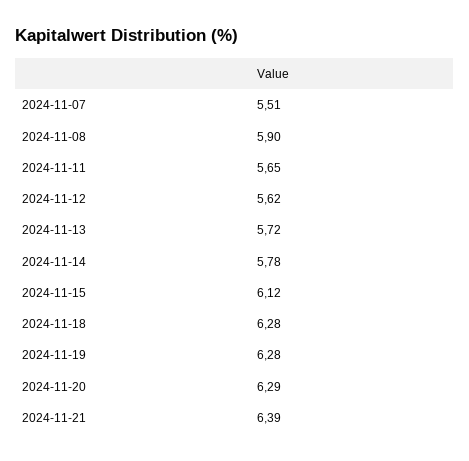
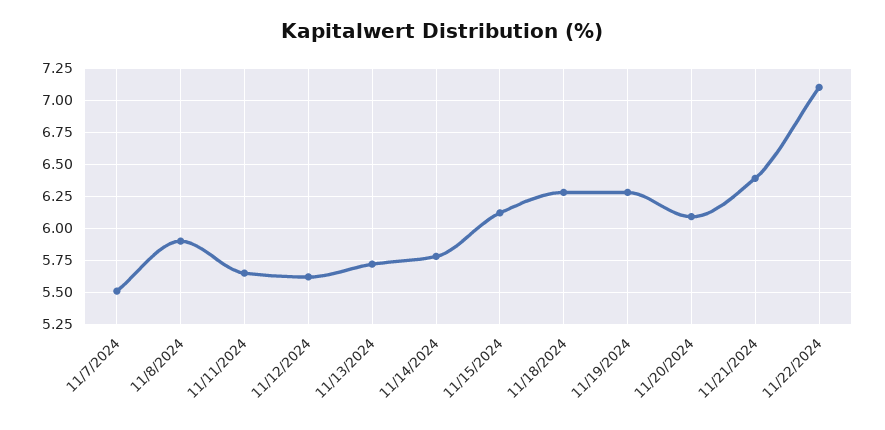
2024-11-20: 6.29 -> 6.1
11/22/2024: none -> 7.1

